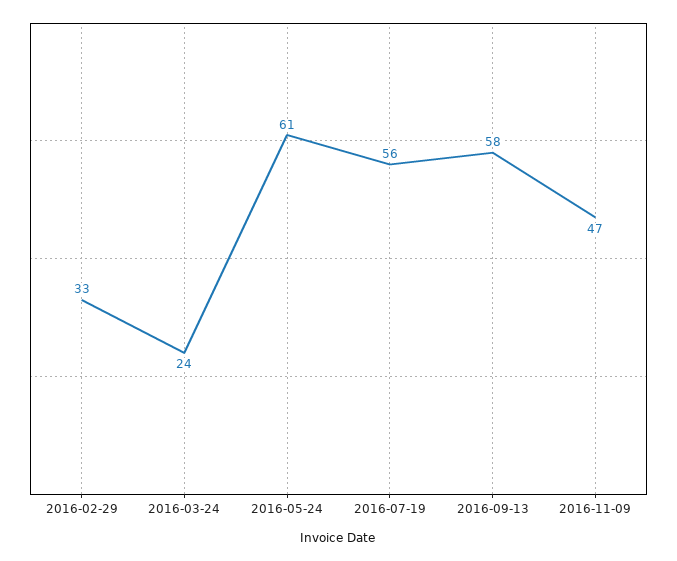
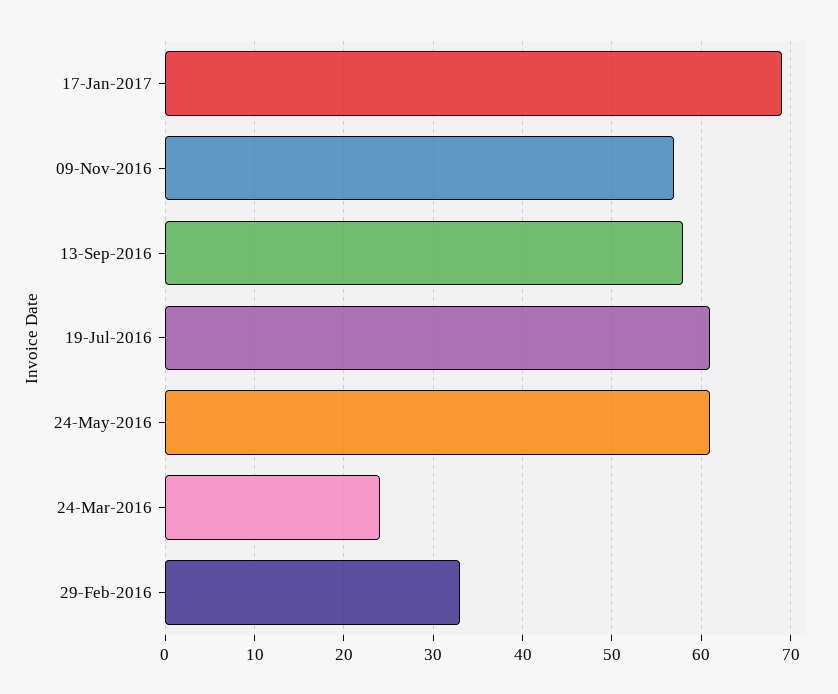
2016-07-19: 56 -> 61
2016-11-09: 47 -> 57
17-Jan-2017: none -> 69

